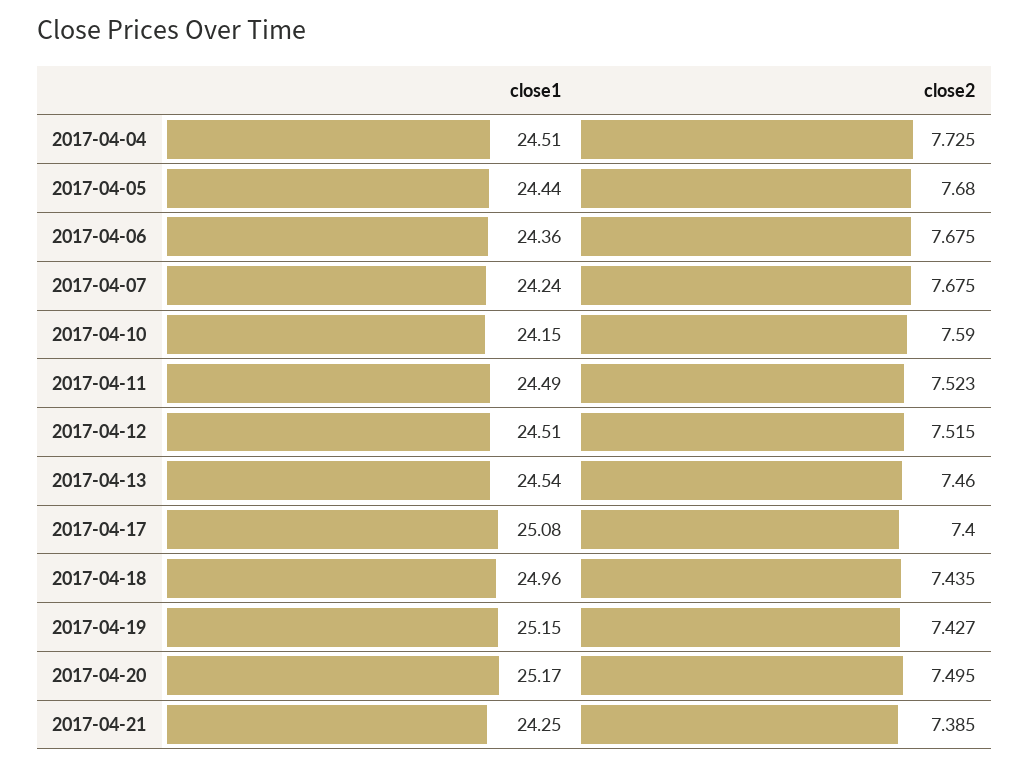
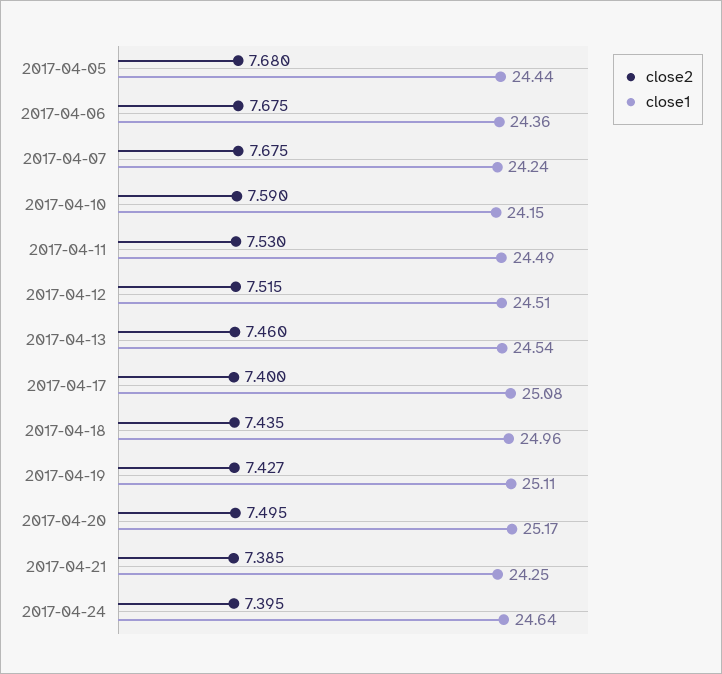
close1, 2017-04-04: 24.51 -> none
close2, 2017-04-04: 7.725 -> none
close2, 2017-04-11: 7.523 -> 7.53
close1, 2017-04-19: 25.15 -> 25.11
close2, 2017-04-24: none -> 7.395
close1, 2017-04-24: none -> 24.64

